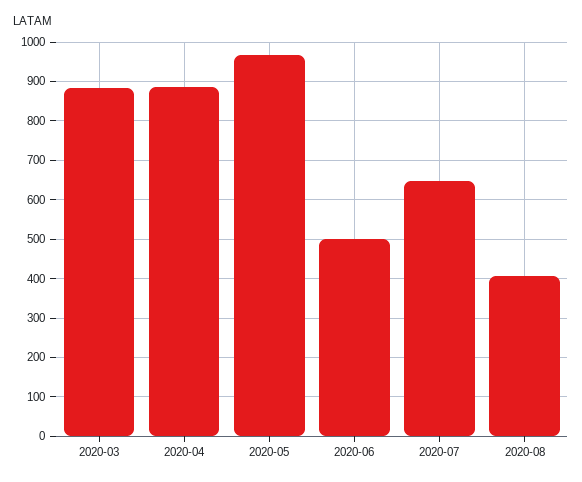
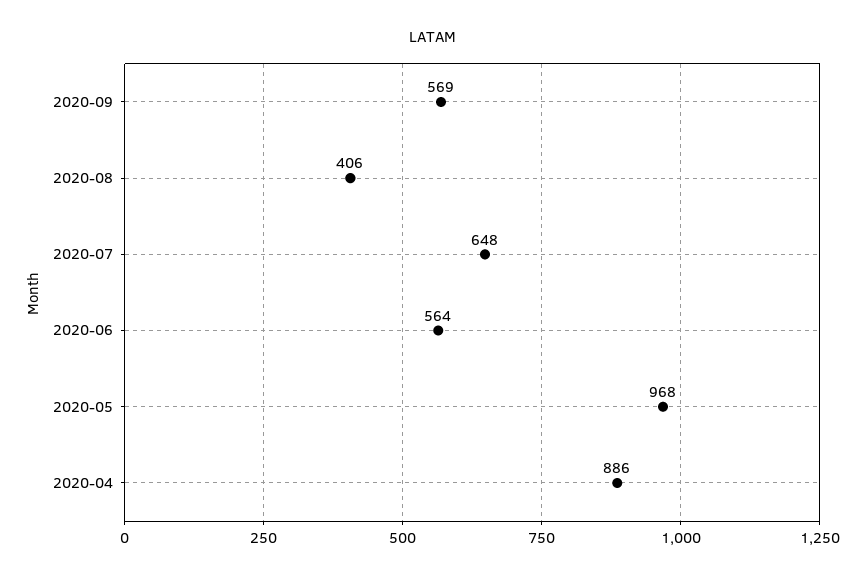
2020-03: 880 -> none
2020-06: 500 -> 564
2020-09: none -> 569

